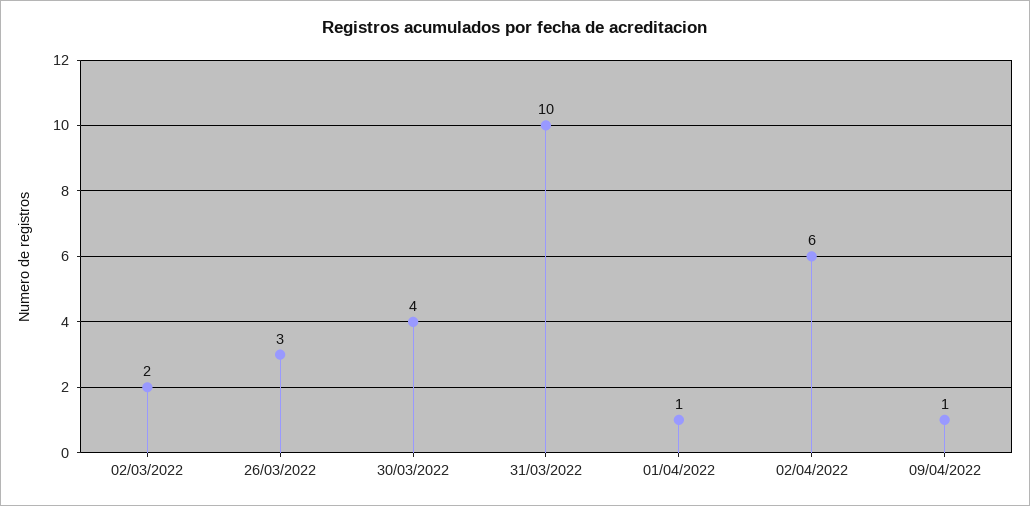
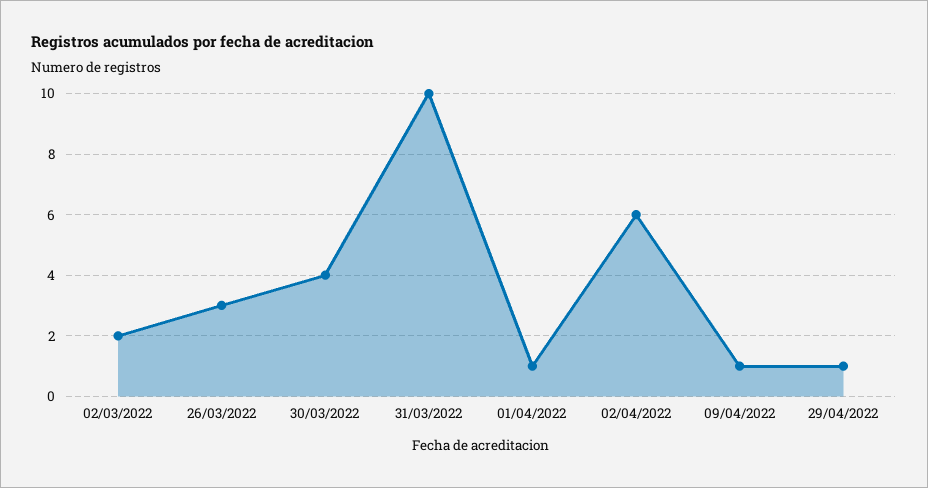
29/04/2022: none -> 1

